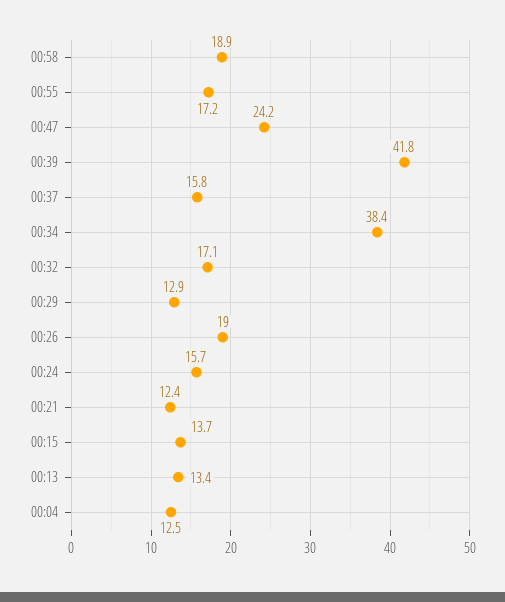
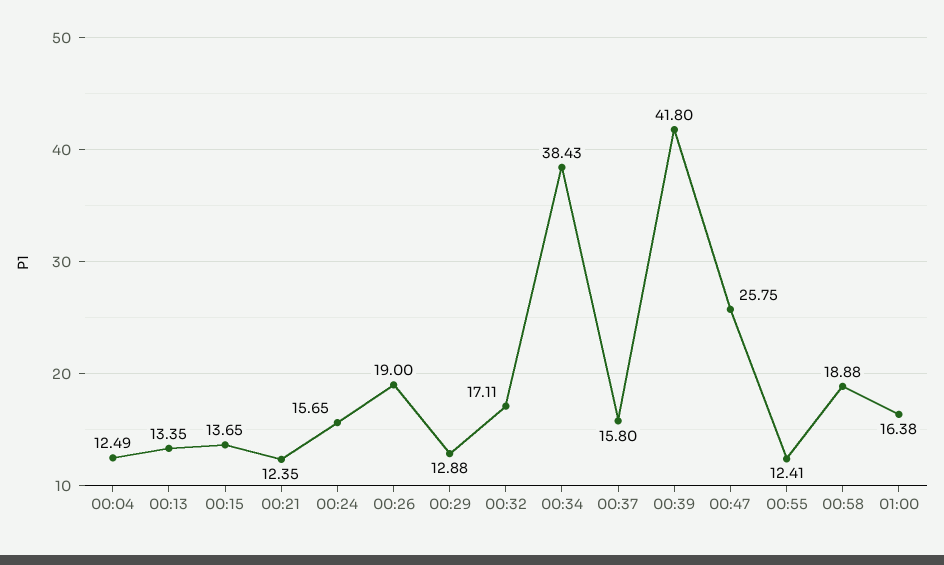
00:55: 17.2 -> 12.41
00:47: 24.2 -> 25.75
01:00: none -> 16.38

